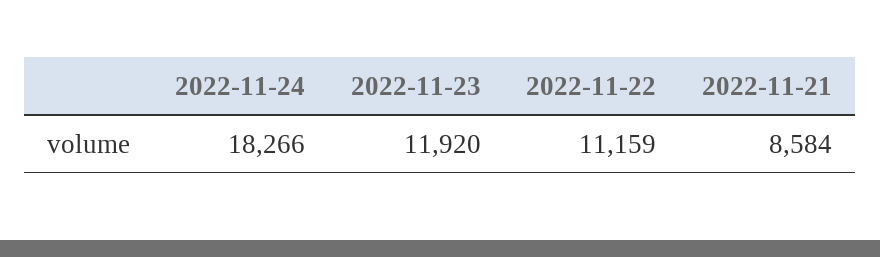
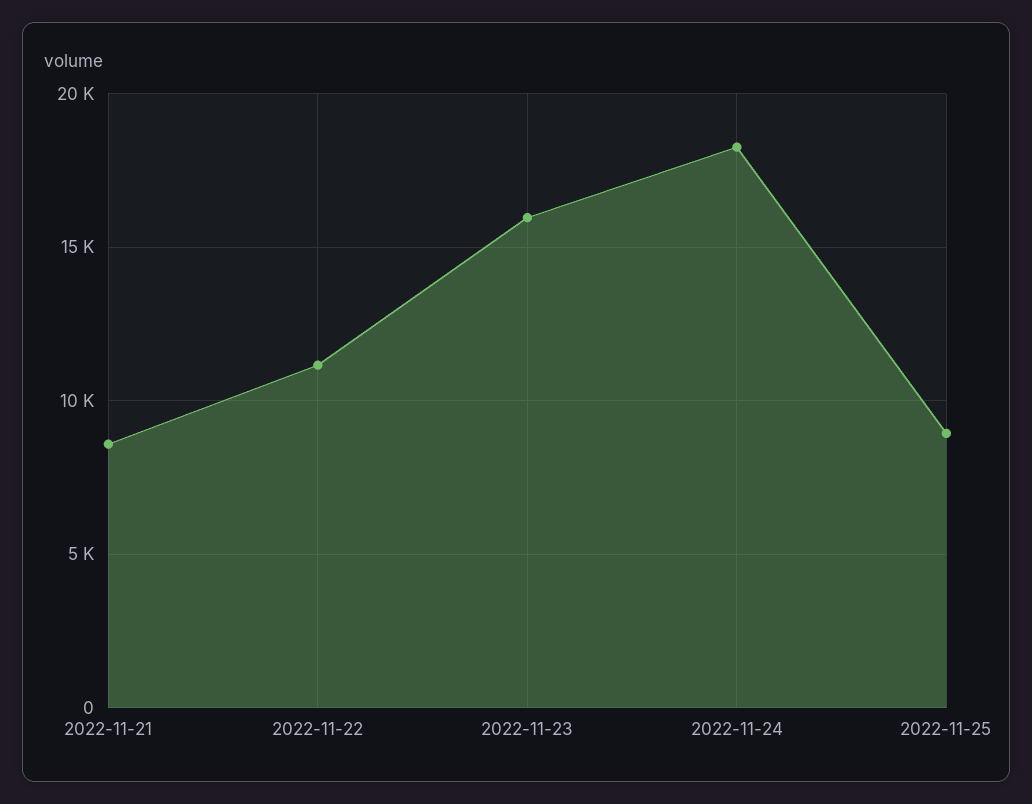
2022-11-23: 11920 -> 16000
2022-11-25: none -> 9000

